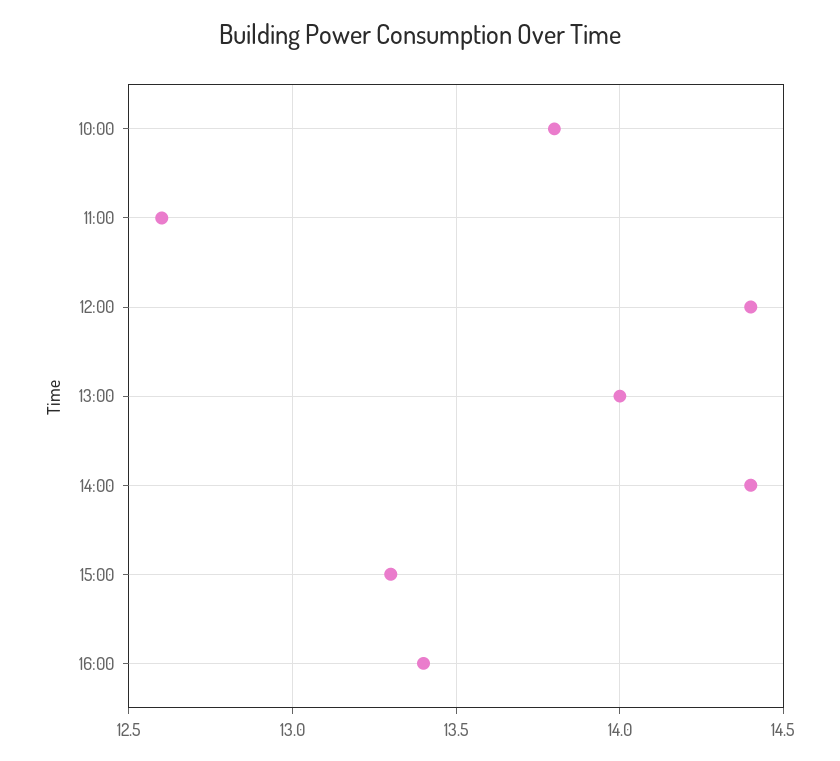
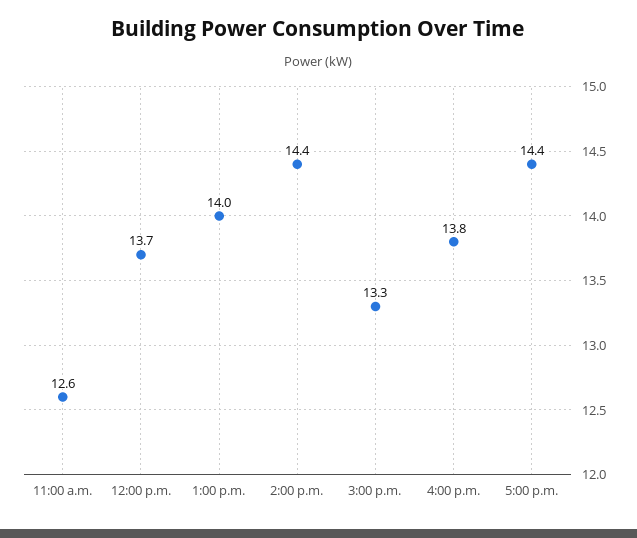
10:00: 13.8 -> none
12:00: 14.4 -> 13.7
16:00: 13.4 -> 13.8
5:00 p.m.: none -> 14.4

